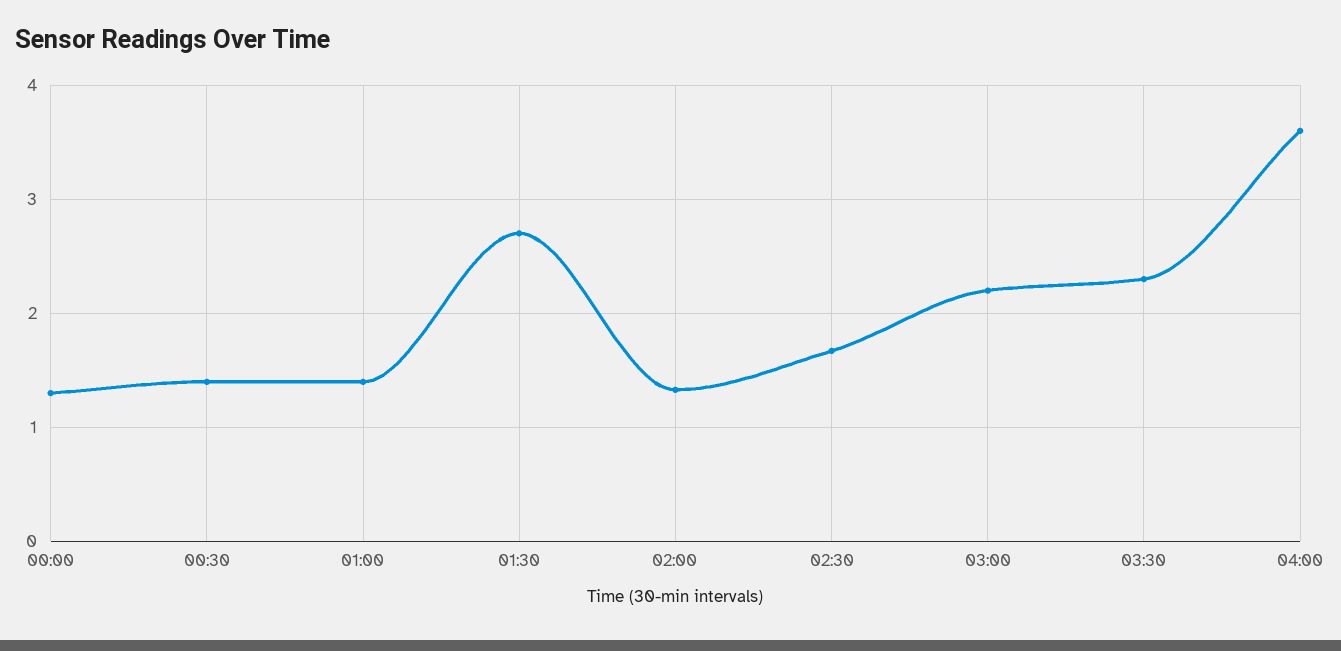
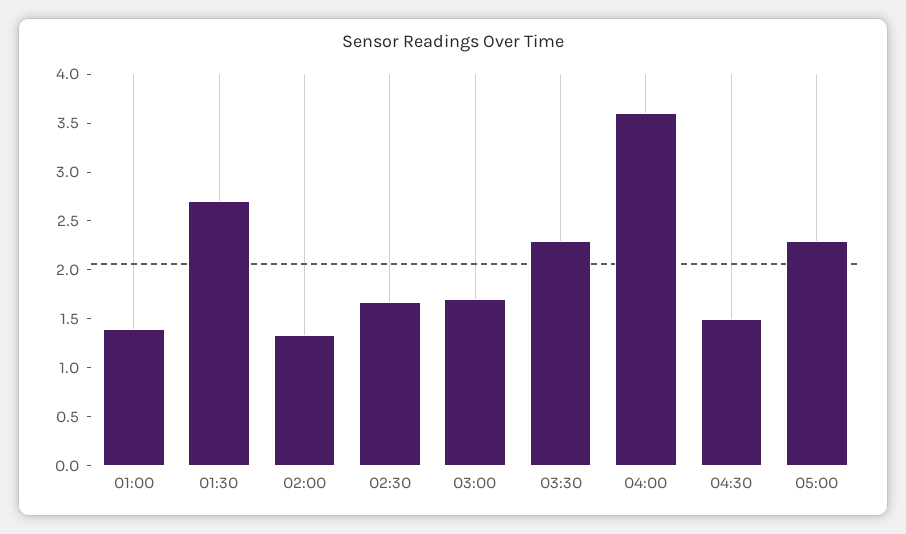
00:00: 1.3 -> none
00:30: 1.4 -> none
03:00: 2.2 -> 1.7
04:30: none -> 1.5
05:00: none -> 2.3

